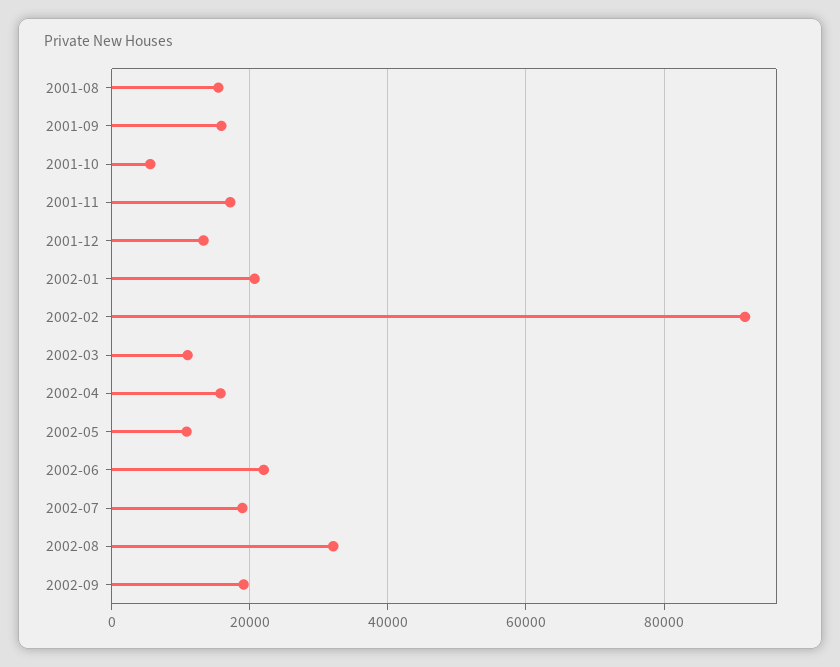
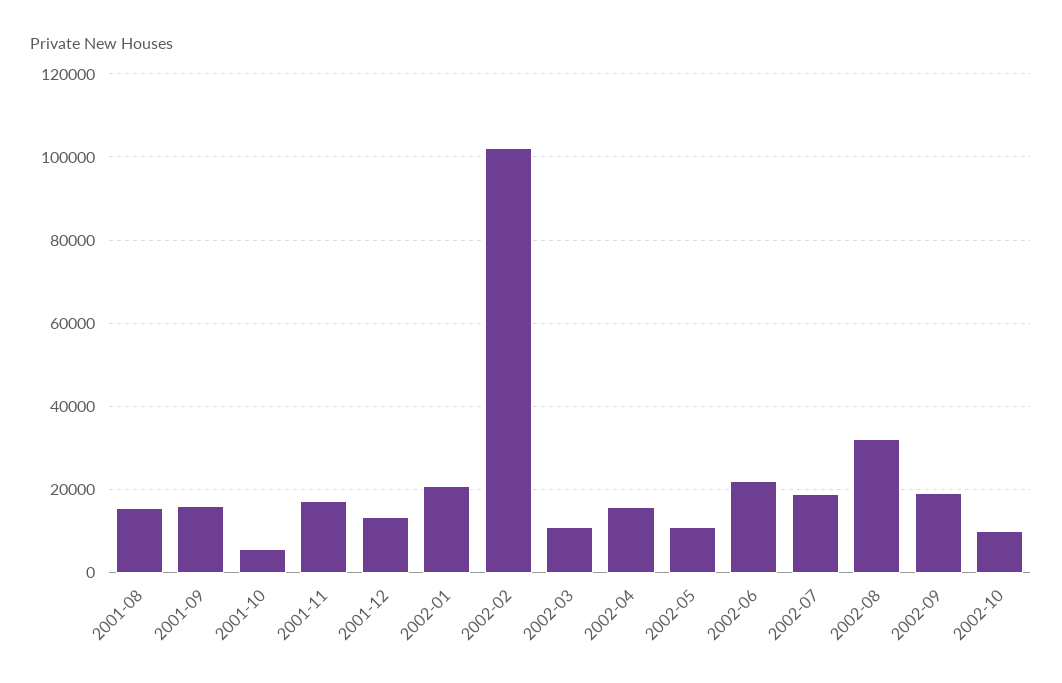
2002-02: 92000 -> 102000
2002-10: none -> 10000

